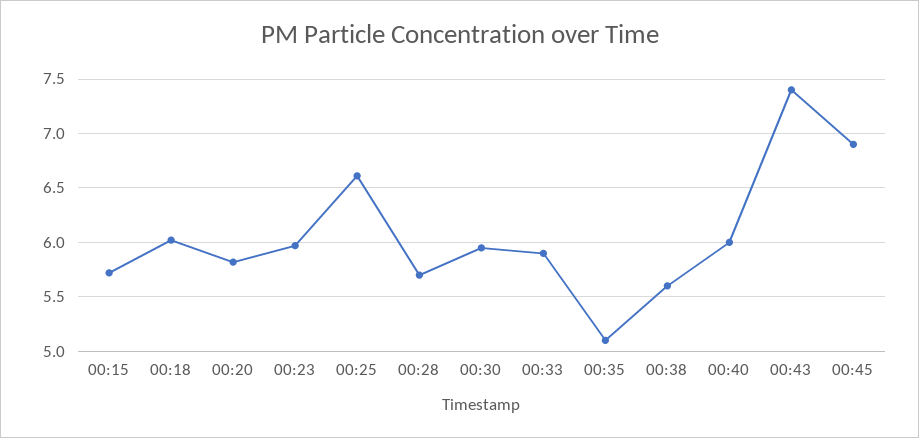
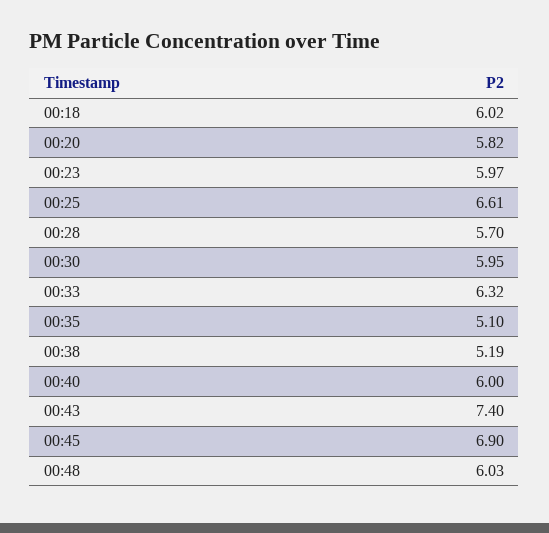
00:15: 5.7 -> none
00:33: 5.9 -> 6.32
00:38: 5.6 -> 5.19
00:48: none -> 6.03

